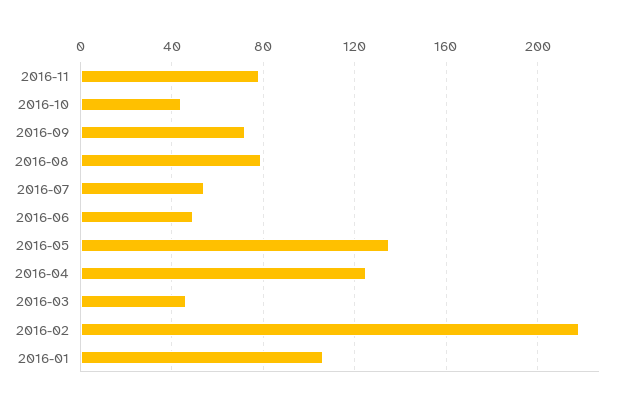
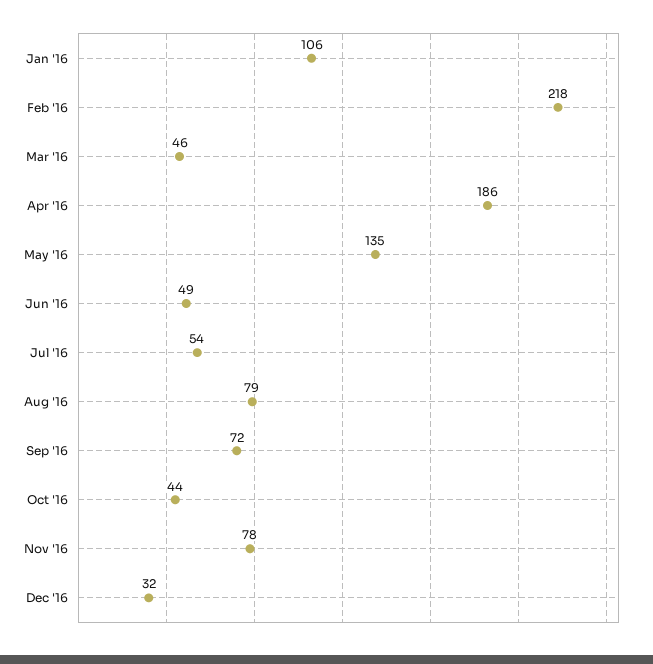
2016-04: 125 -> 186
Dec '16: none -> 32

